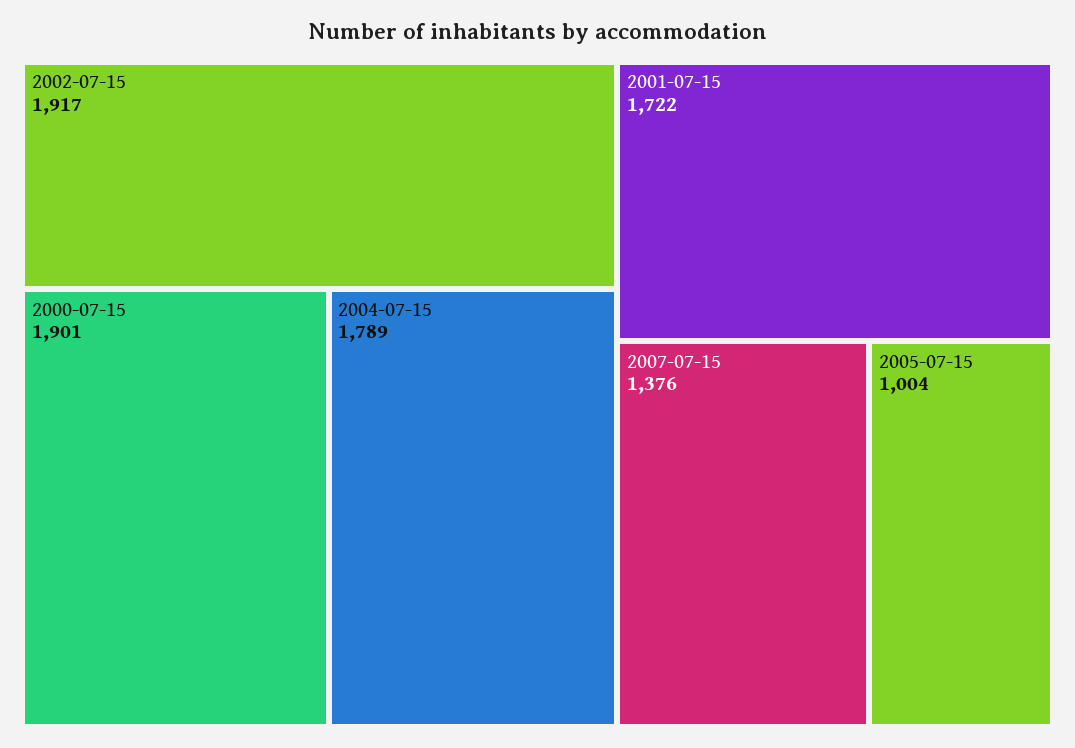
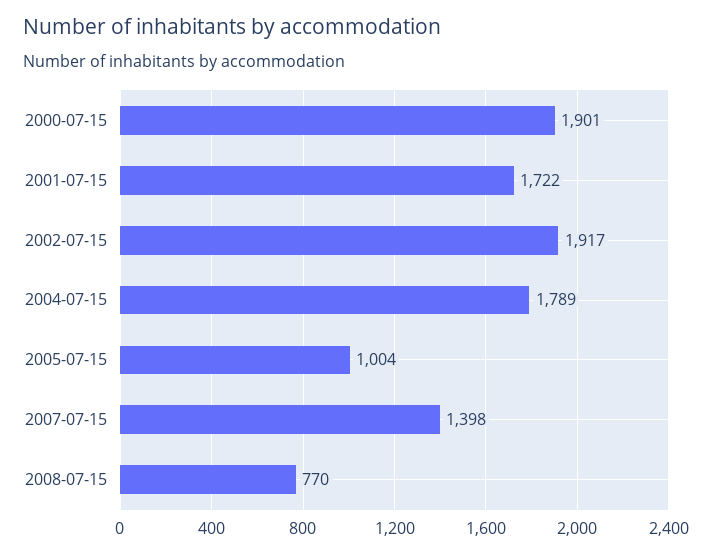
2007-07-15: 1376 -> 1398
2008-07-15: none -> 770

